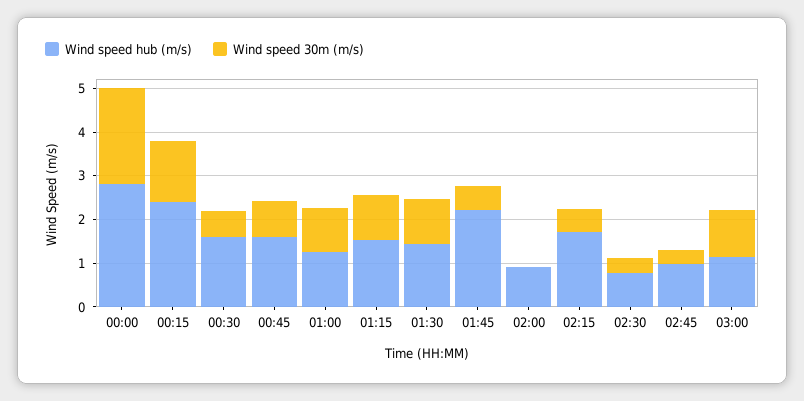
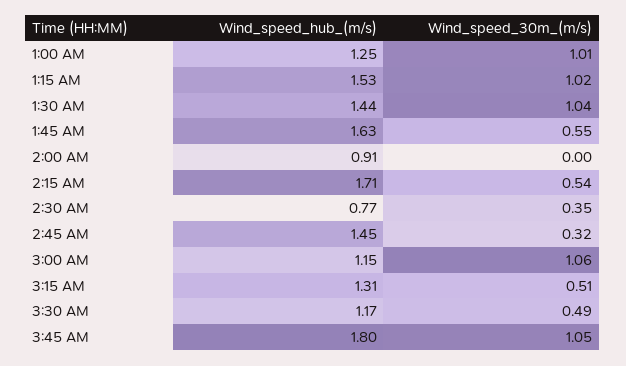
Wind speed hub (m/s), 00:00: 2.8 -> none
Wind speed 30m (m/s), 00:00: 2.2 -> none
Wind speed hub (m/s), 00:15: 2.4 -> none
Wind speed 30m (m/s), 00:15: 1.4 -> none
Wind speed hub (m/s), 00:30: 1.6 -> none
Wind speed 30m (m/s), 00:30: 0.6 -> none
Wind speed hub (m/s), 00:45: 1.6 -> none
Wind speed 30m (m/s), 00:45: 0.8 -> none
Wind speed hub (m/s), 01:45: 2.2 -> 1.63
Wind speed hub (m/s), 02:45: 1 -> 1.45
Wind speed hub (m/s), 3:15 AM: none -> 1.31
Wind speed 30m (m/s), 3:15 AM: none -> 0.51
Wind speed hub (m/s), 3:30 AM: none -> 1.17
Wind speed 30m (m/s), 3:30 AM: none -> 0.49
Wind speed hub (m/s), 3:45 AM: none -> 1.8
Wind speed 30m (m/s), 3:45 AM: none -> 1.05

